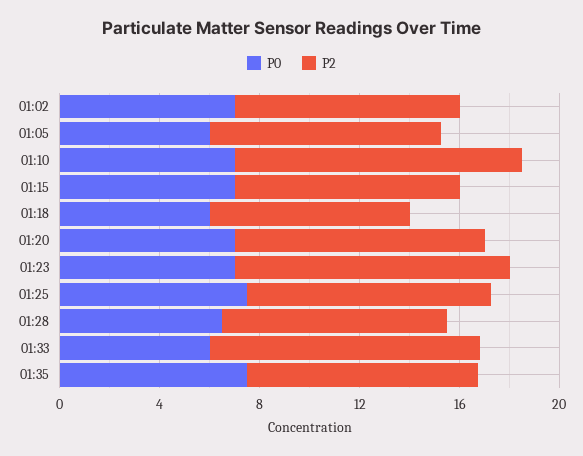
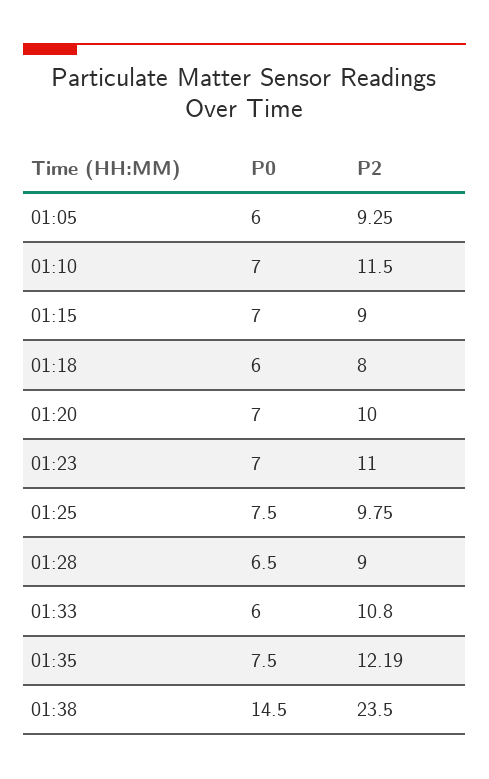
P0, 01:02: 7 -> none
P2, 01:02: 9 -> none
P2, 01:35: 9 -> 12.19
P0, 01:38: none -> 14.5
P2, 01:38: none -> 23.5

